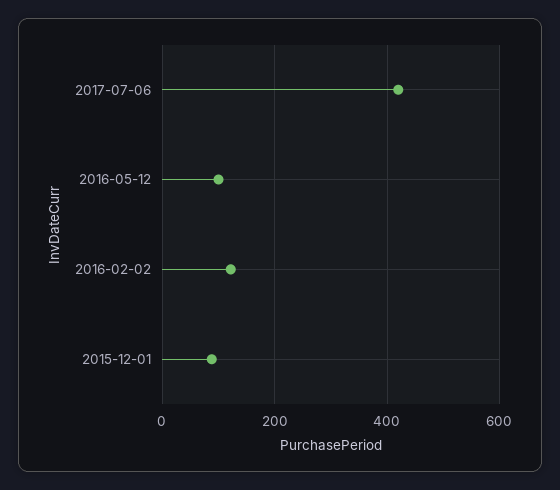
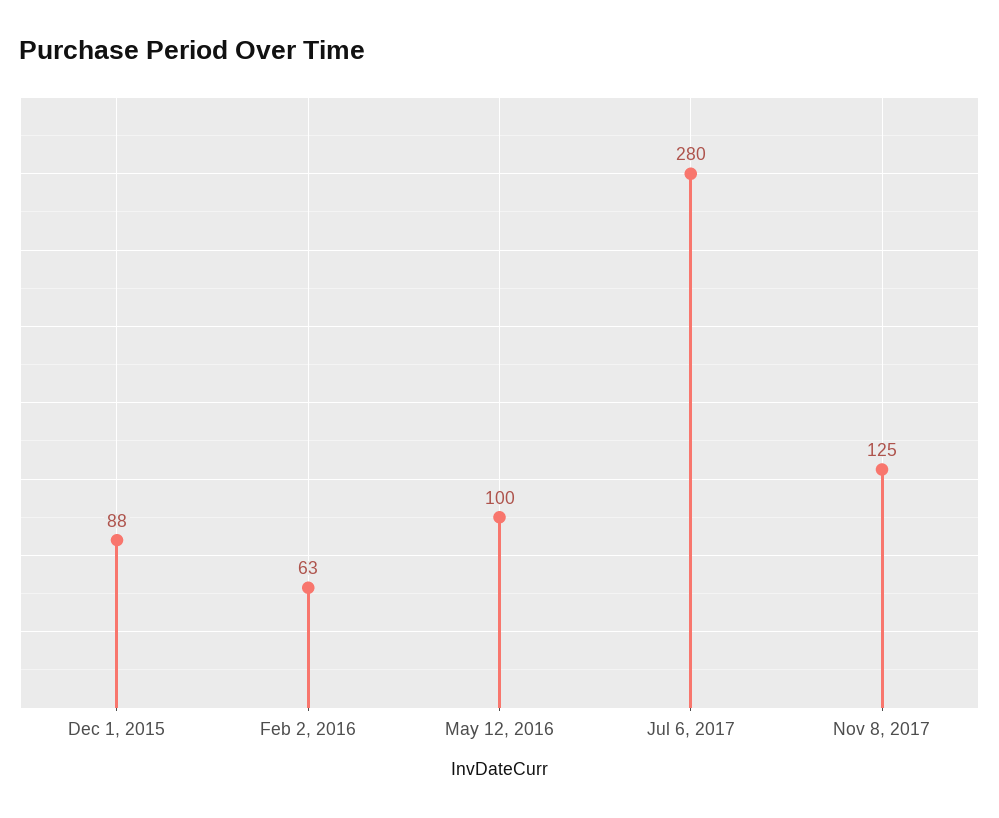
2017-07-06: 420 -> 280
2016-02-02: 120 -> 63
Nov 8, 2017: none -> 125

